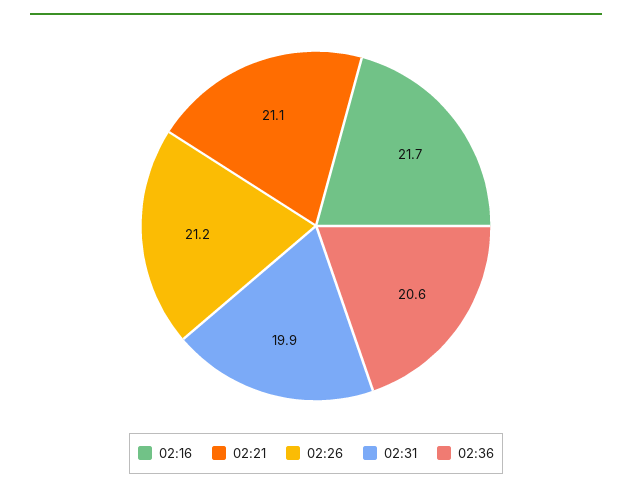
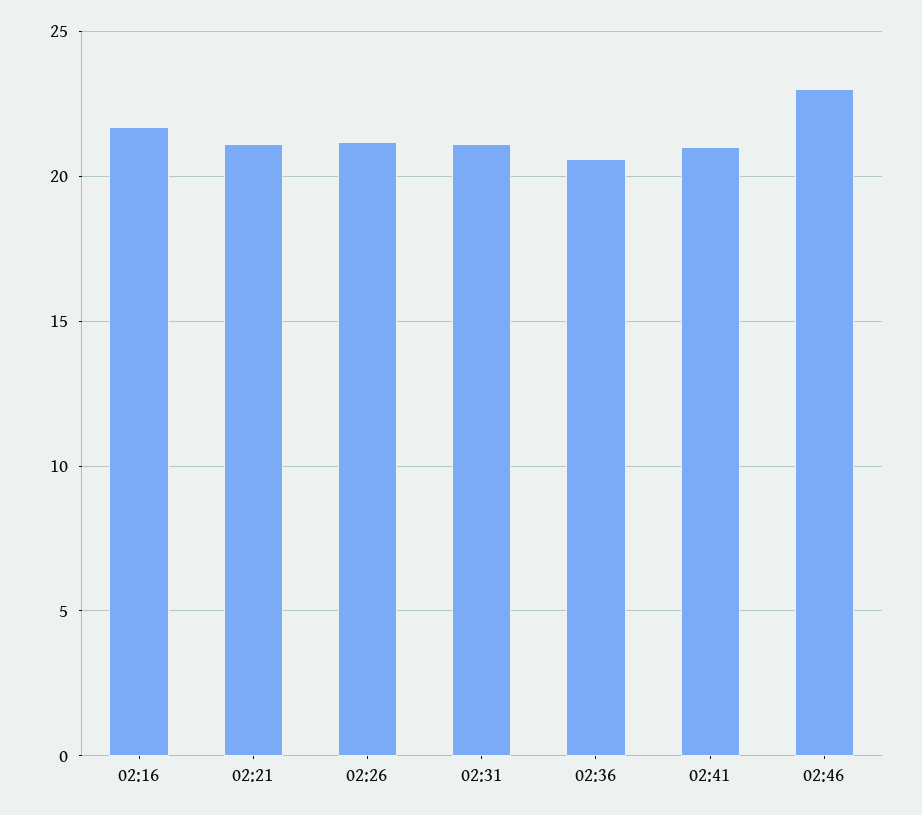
02:31: 19.9 -> 21
02:41: none -> 21
02:46: none -> 23

